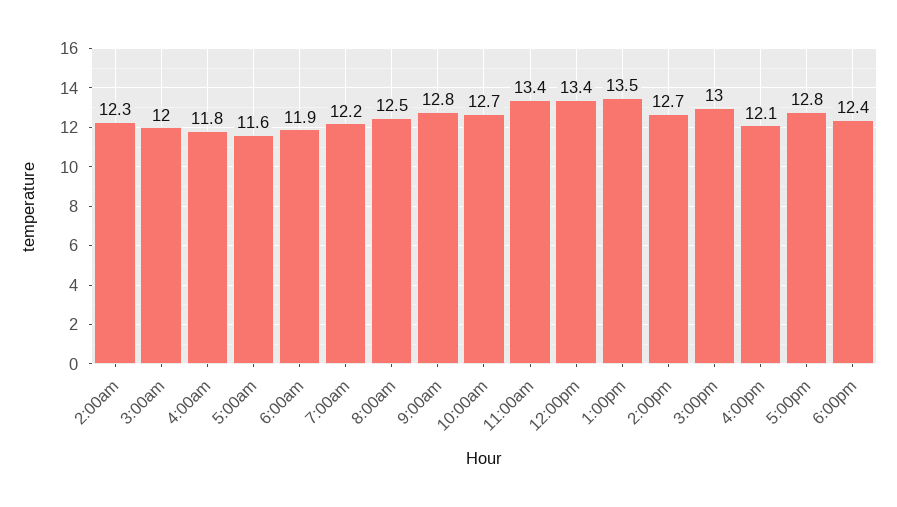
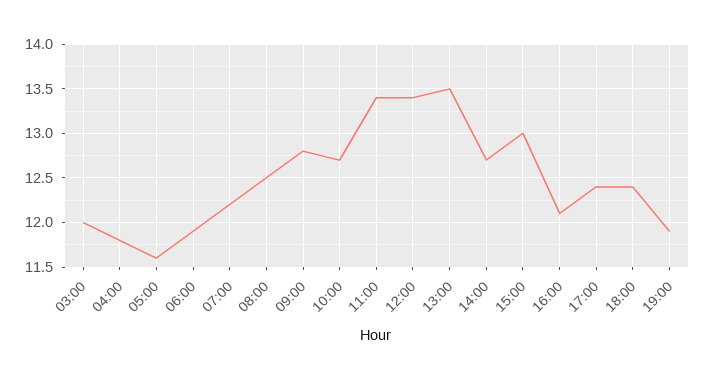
2:00am: 12.3 -> none
5:00pm: 12.8 -> 12.4
19:00: none -> 11.9

